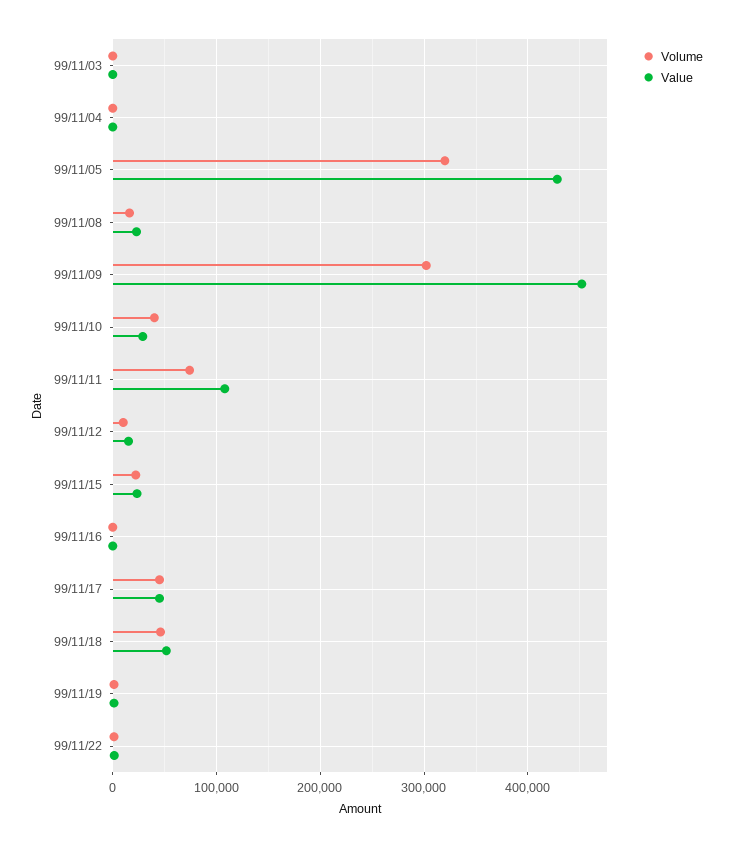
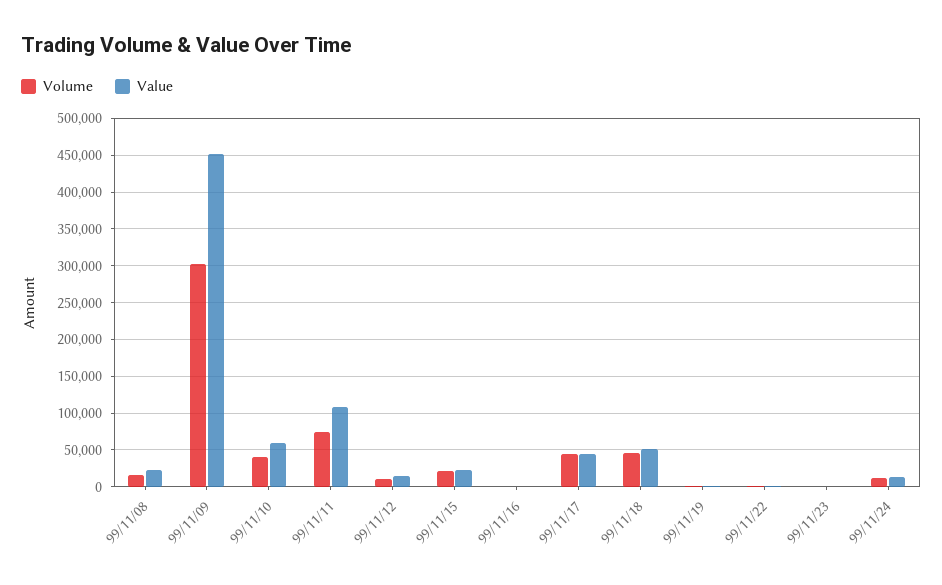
Volume, 99/11/03: 0 -> none
Value, 99/11/03: 0 -> none
Volume, 99/11/04: 0 -> none
Value, 99/11/04: 0 -> none
Volume, 99/11/05: 320000 -> none
Value, 99/11/05: 430000 -> none
Value, 99/11/10: 30000 -> 60000
Volume, 99/11/23: none -> 0
Value, 99/11/23: none -> 0
Volume, 99/11/24: none -> 10000
Value, 99/11/24: none -> 10000

